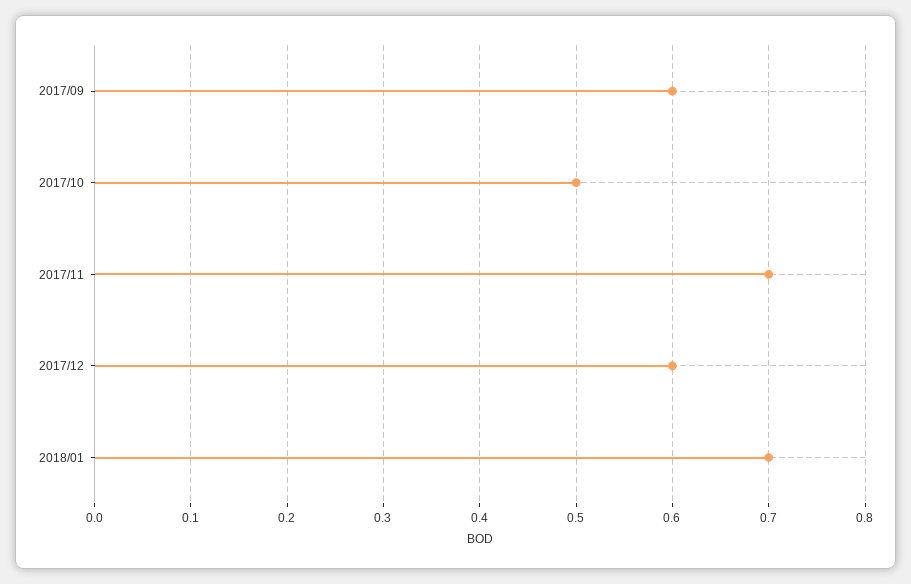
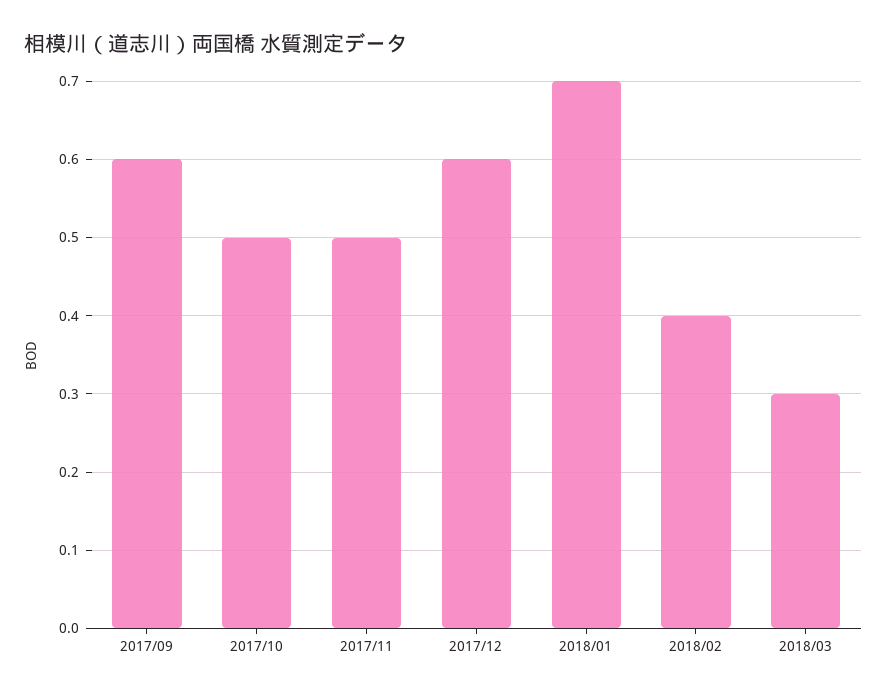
2017/11: 0.7 -> 0.5
2018/02: none -> 0.4
2018/03: none -> 0.3

